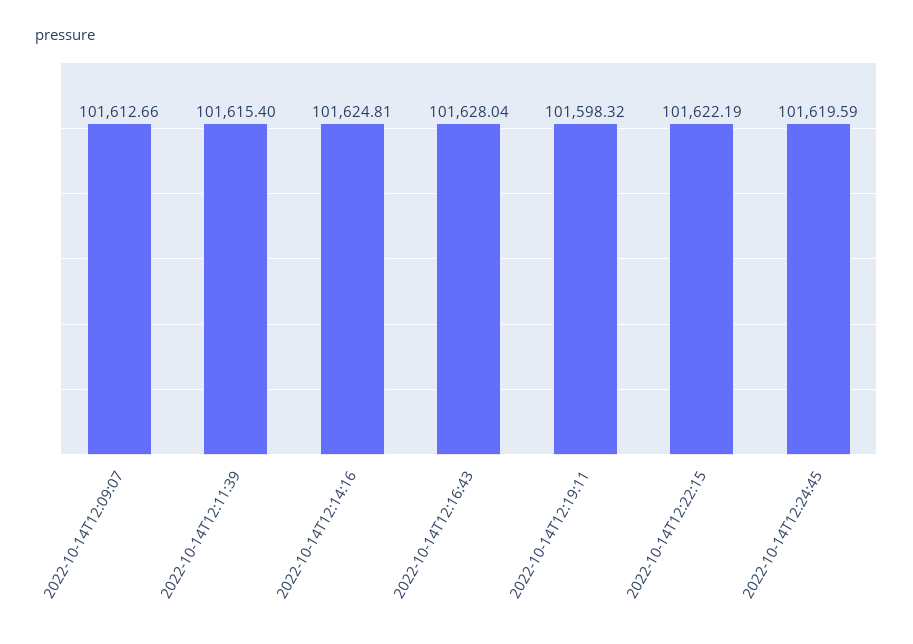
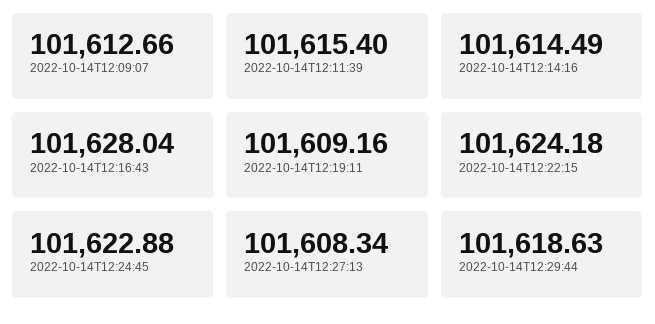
2022-10-14T12:14:16: 101624.81 -> 101614.49
2022-10-14T12:19:11: 101598.32 -> 101609.16
2022-10-14T12:22:15: 101622.19 -> 101624.18
2022-10-14T12:24:45: 101619.59 -> 101622.88
2022-10-14T12:27:13: none -> 101608.34
2022-10-14T12:29:44: none -> 101618.63

